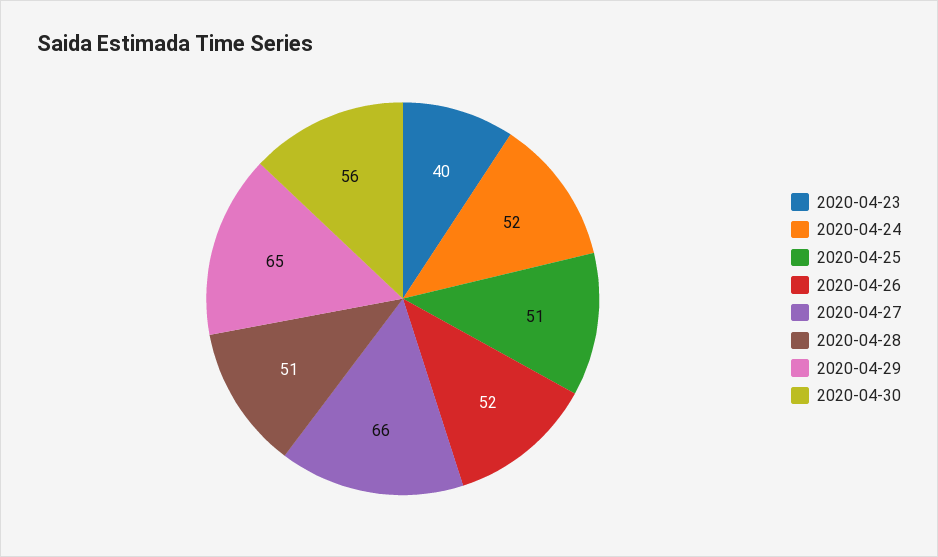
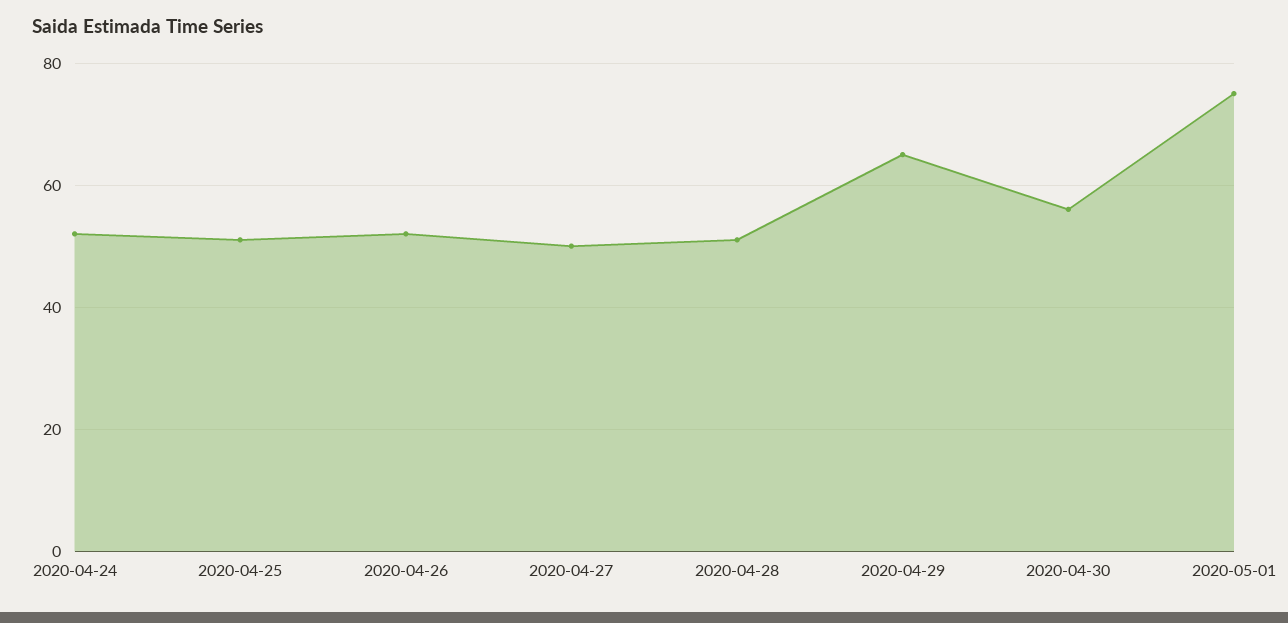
2020-04-23: 40 -> none
2020-04-27: 66 -> 50
2020-05-01: none -> 75

